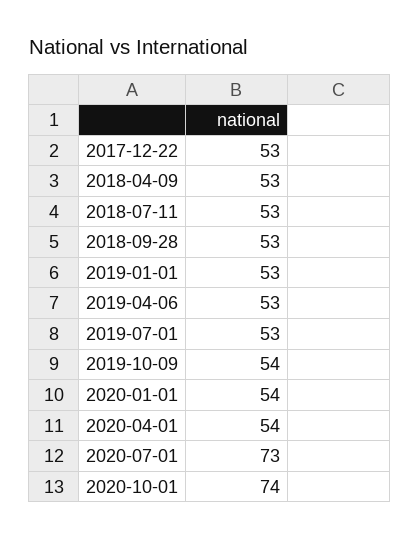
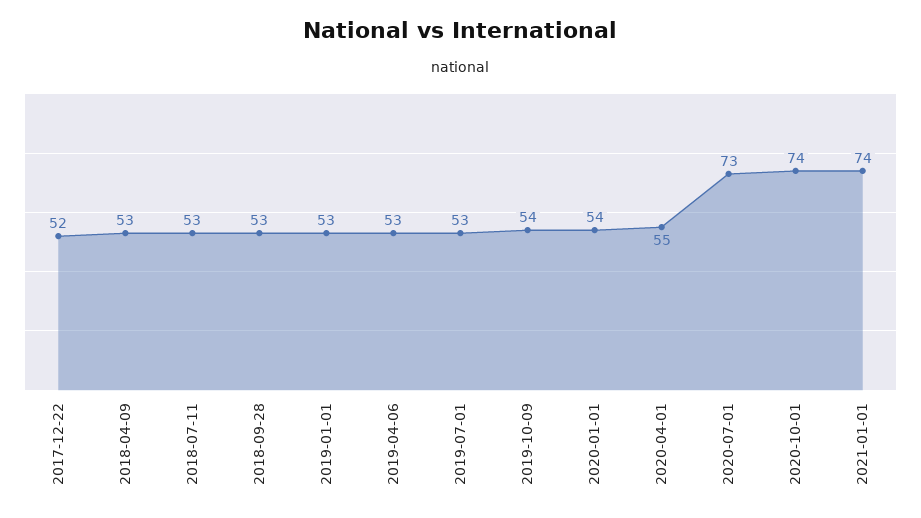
2017-12-22: 53 -> 52
2020-04-01: 54 -> 55
2021-01-01: none -> 74

